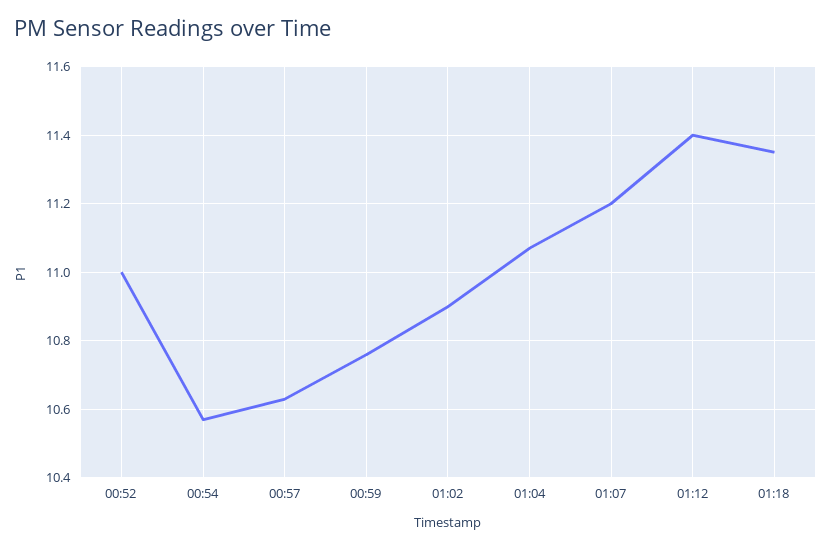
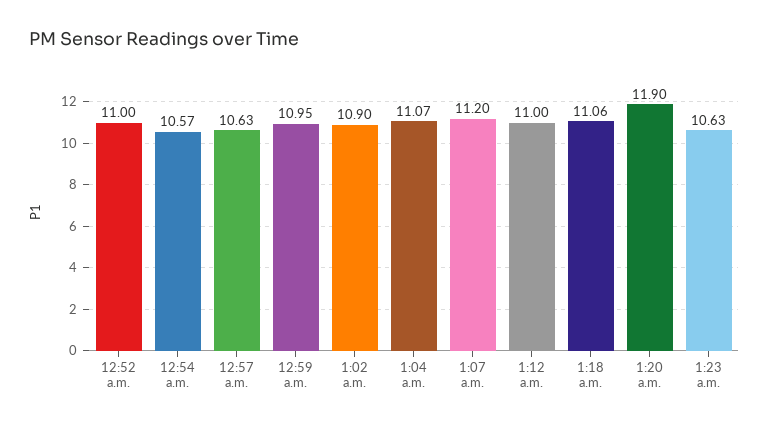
00:59: 10.75 -> 10.95
01:12: 11.4 -> 11
01:18: 11.35 -> 11.06
1:20 a.m.: none -> 11.9
1:23 a.m.: none -> 10.63

